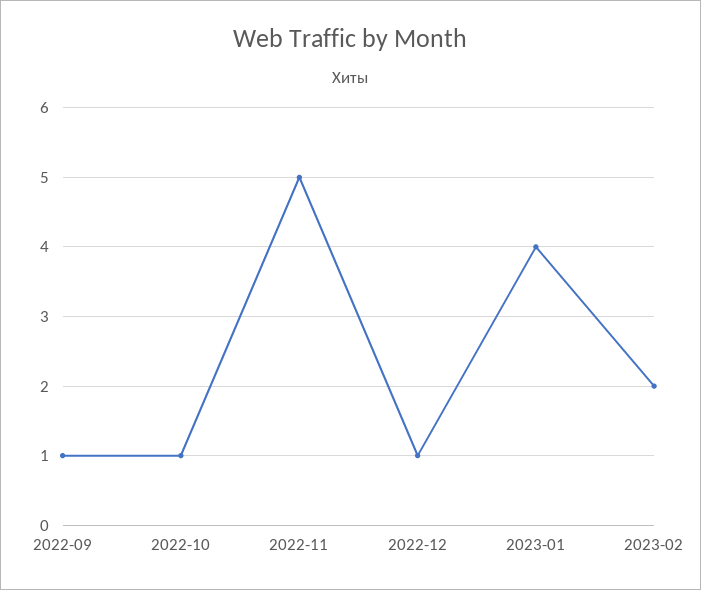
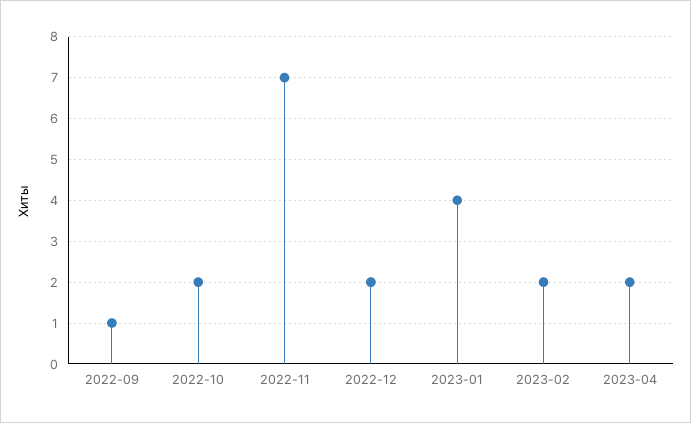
2022-10: 1 -> 2
2022-11: 5 -> 7
2022-12: 1 -> 2
2023-04: none -> 2

